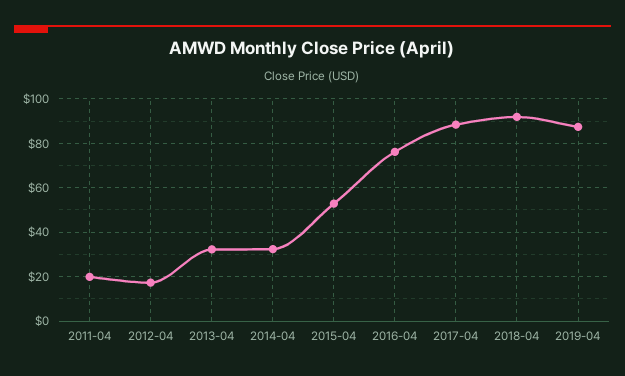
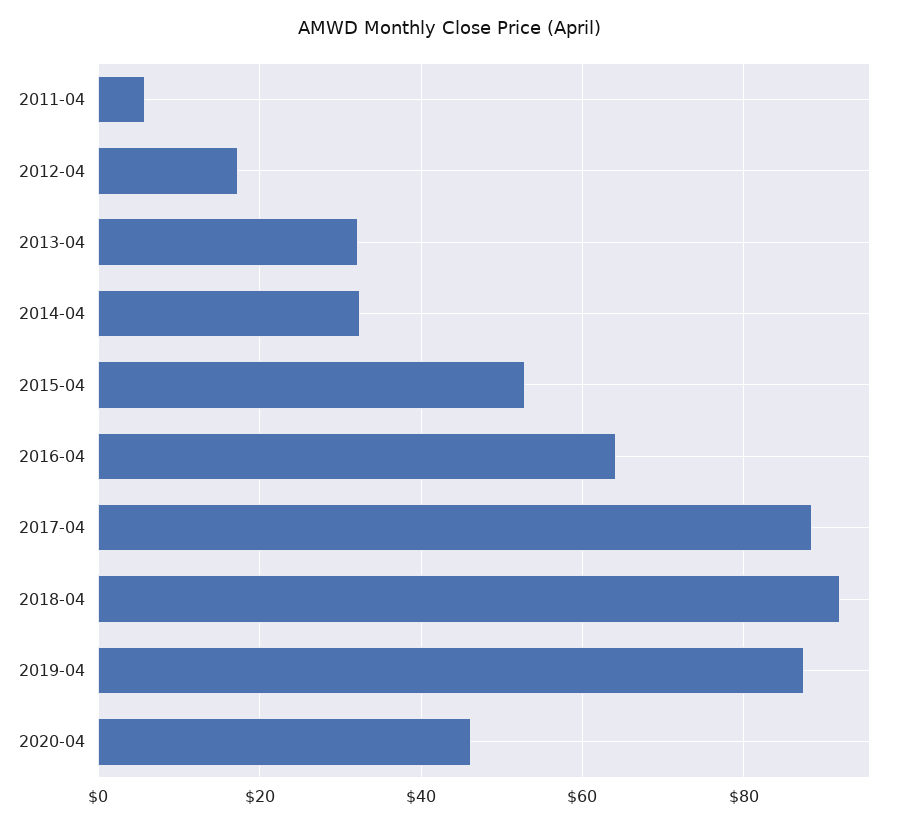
2011-04: 20 -> 6
2016-04: 75 -> 64
2020-04: none -> 46

